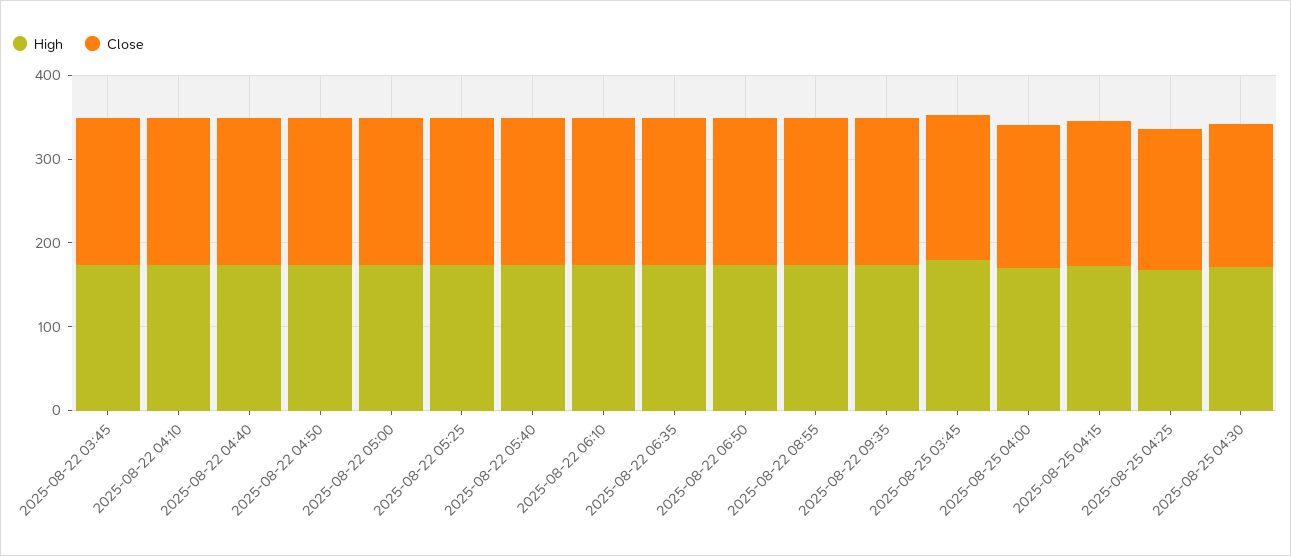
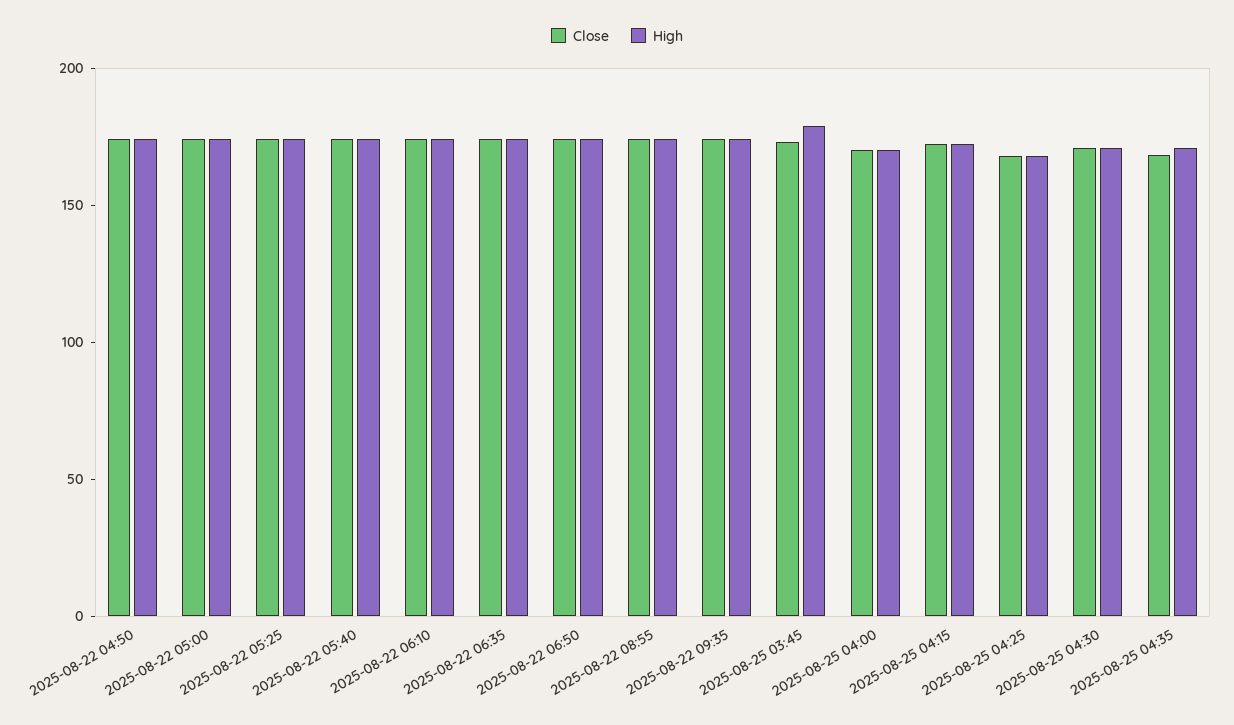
High, 2025-08-22 03:45: 180 -> none
Close, 2025-08-22 03:45: 180 -> none
High, 2025-08-22 04:10: 180 -> none
Close, 2025-08-22 04:10: 180 -> none
High, 2025-08-22 04:40: 180 -> none
Close, 2025-08-22 04:40: 180 -> none
Close, 2025-08-25 04:35: none -> 170
High, 2025-08-25 04:35: none -> 170

